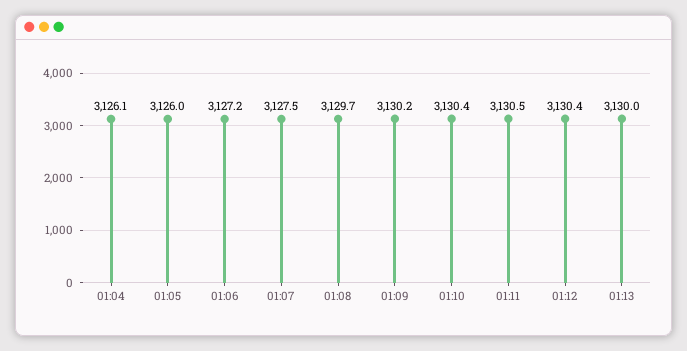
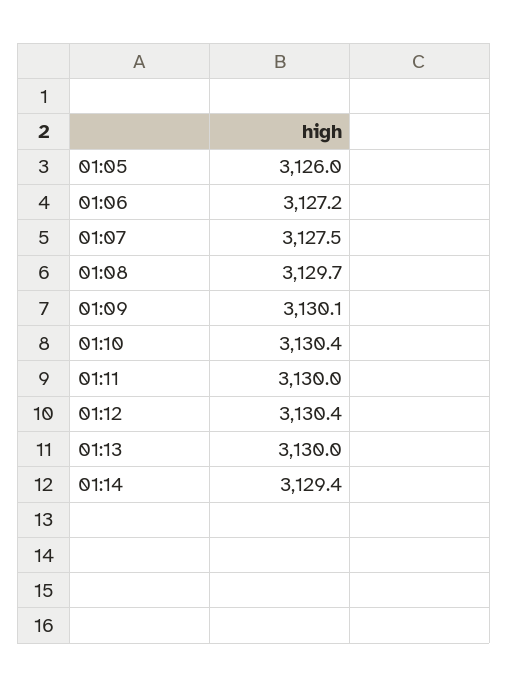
01:04: 3126.1 -> none
01:09: 3130.2 -> 3130.1
01:11: 3130.5 -> 3130
01:14: none -> 3129.4

